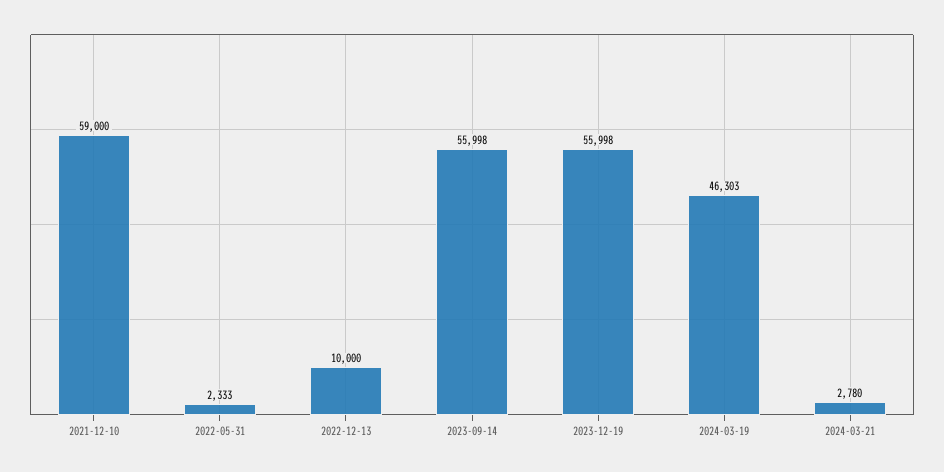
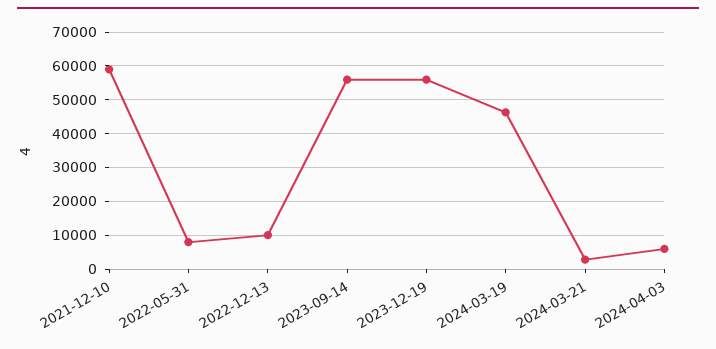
2022-05-31: 2333 -> 8000
2024-04-03: none -> 6000

